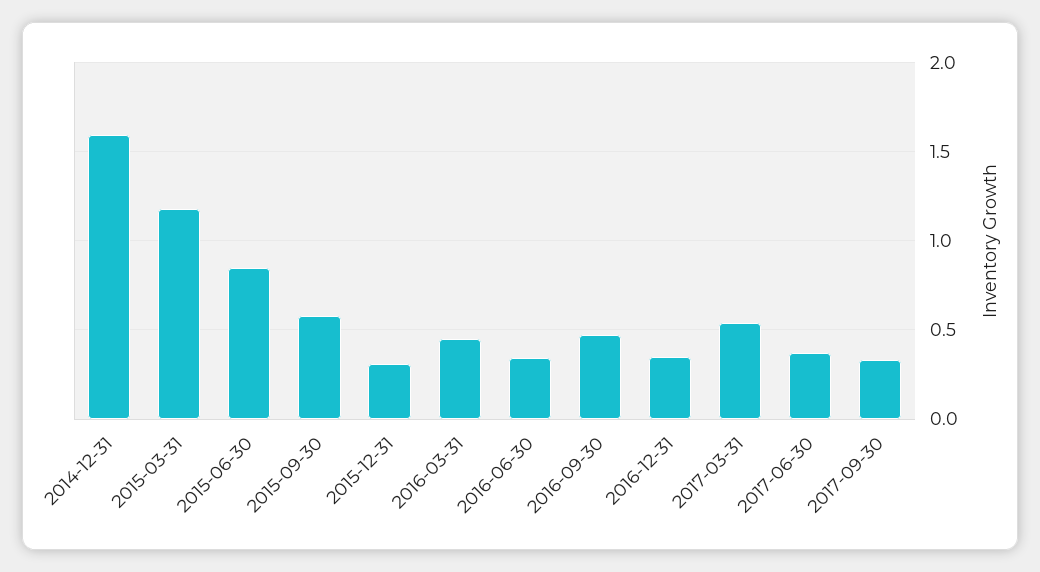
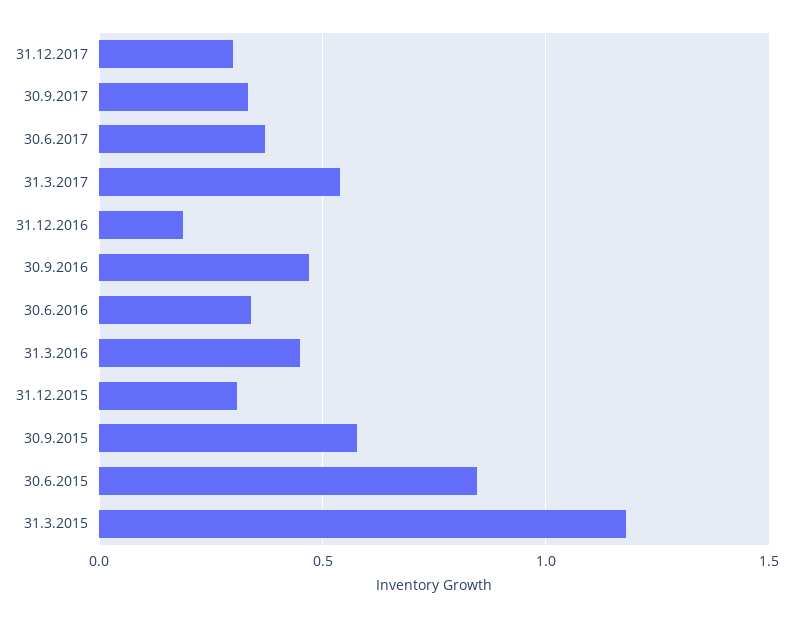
2014-12-31: 1.6 -> none
2016-12-31: 0.35 -> 0.2
31.12.2017: none -> 0.3

